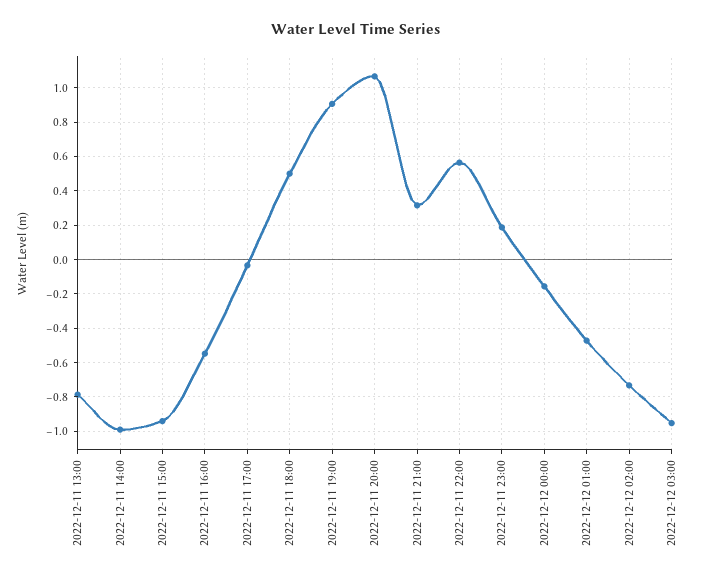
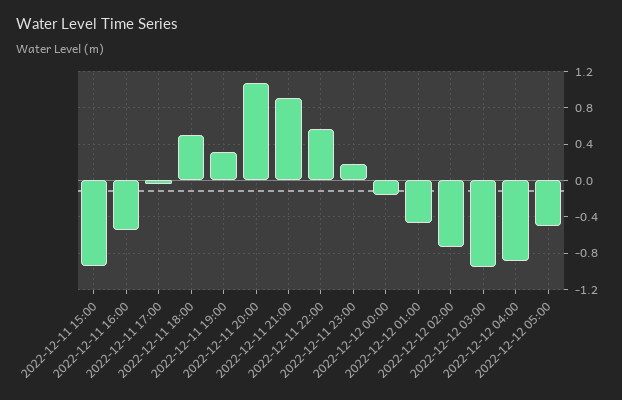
2022-12-11 13:00: -0.8 -> none
2022-12-11 14:00: -1 -> none
2022-12-11 19:00: 0.9 -> 0.3
2022-12-11 21:00: 0.3 -> 0.9
2022-12-12 04:00: none -> -0.9
2022-12-12 05:00: none -> -0.5

